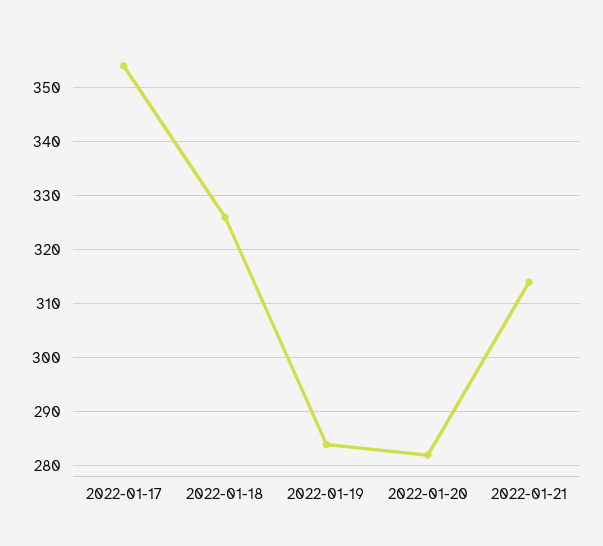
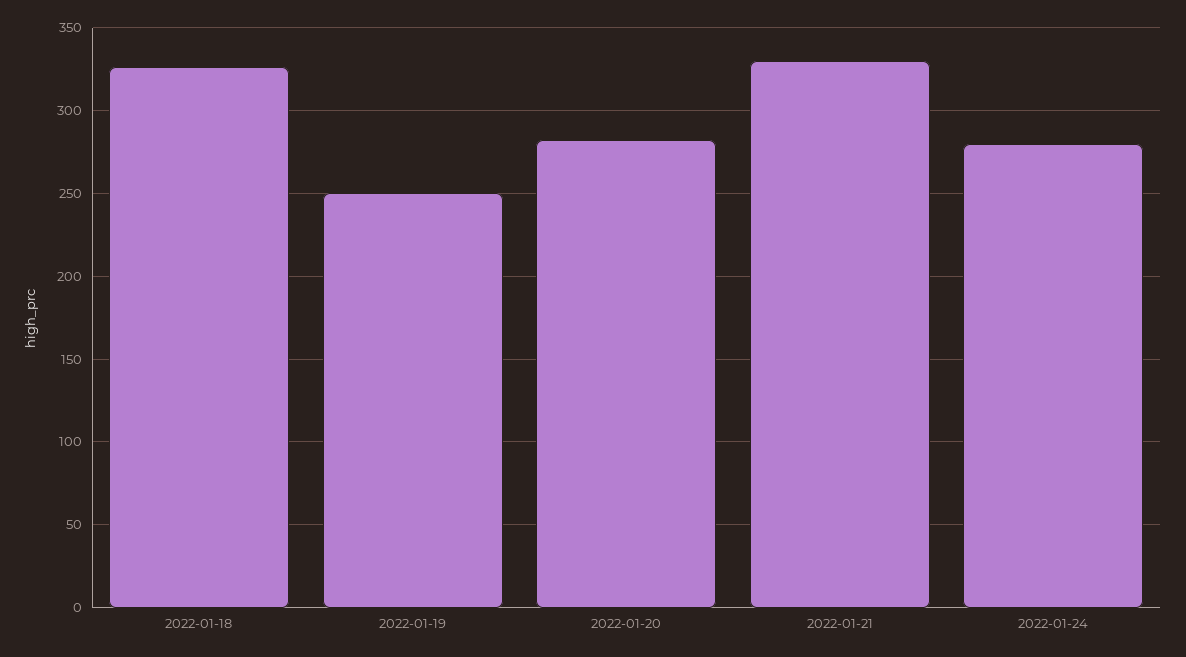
2022-01-17: 355 -> none
2022-01-19: 285 -> 250
2022-01-21: 315 -> 330
2022-01-24: none -> 280

